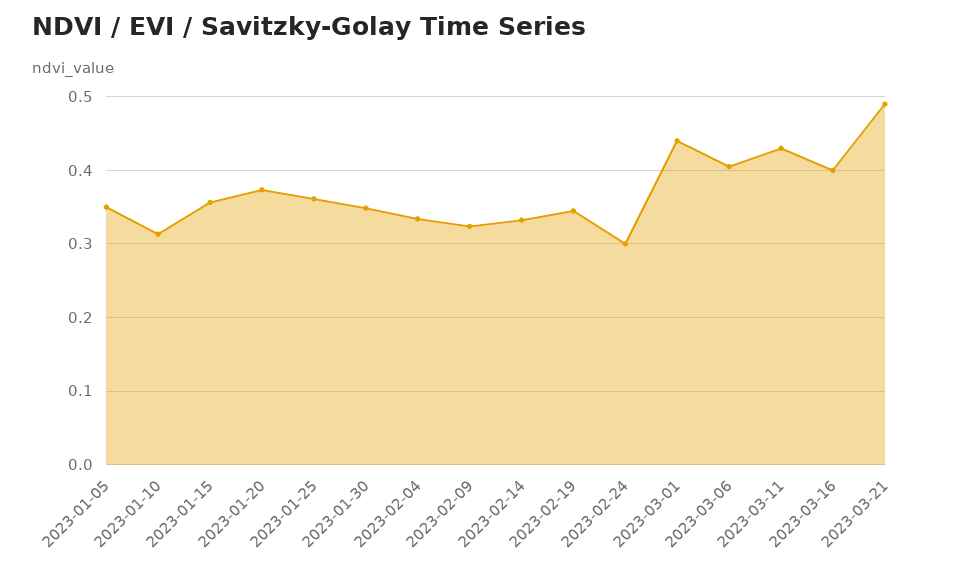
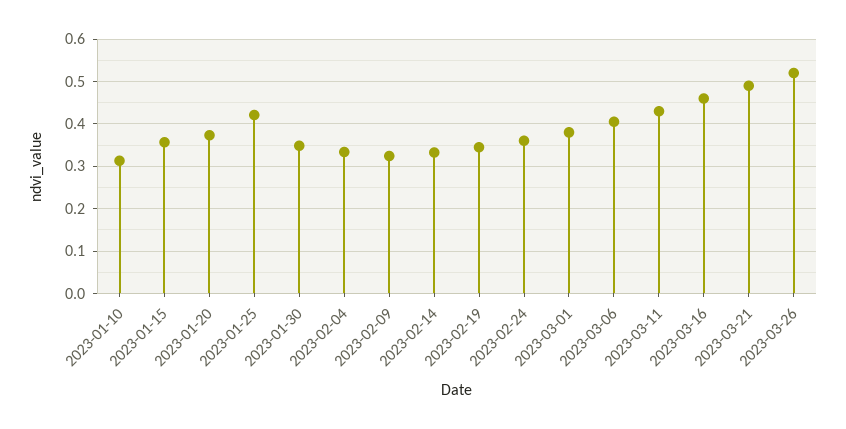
2023-01-05: 0.35 -> none
2023-01-25: 0.36 -> 0.42
2023-02-24: 0.3 -> 0.36
2023-03-01: 0.44 -> 0.38
2023-03-16: 0.4 -> 0.46
2023-03-26: none -> 0.52

